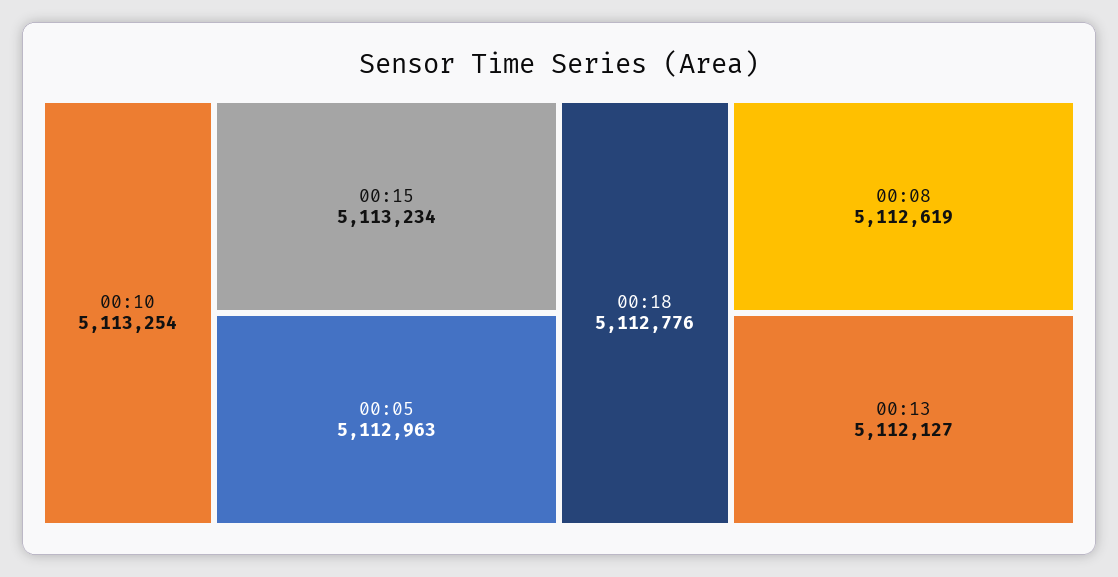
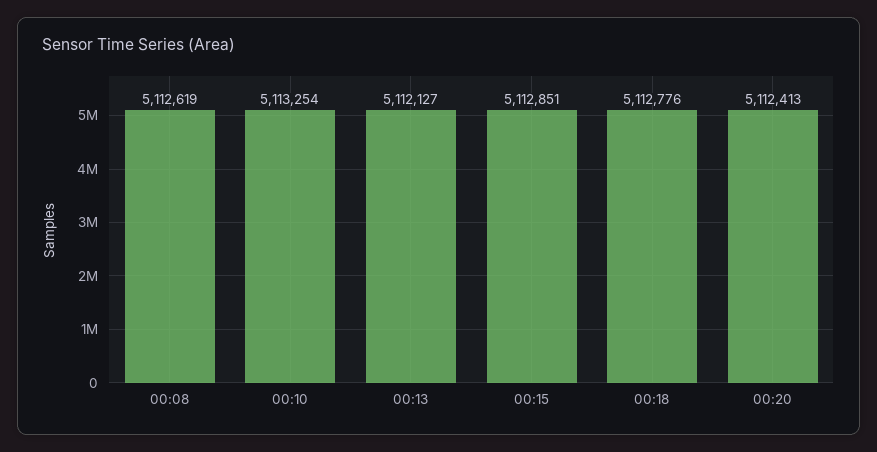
00:15: 5113234 -> 5112851
00:05: 5112963 -> none
00:20: none -> 5112413

